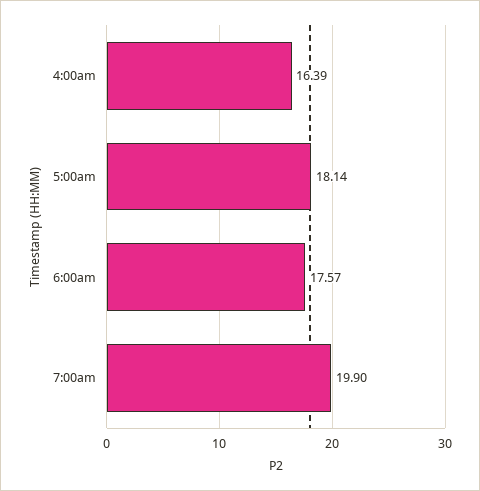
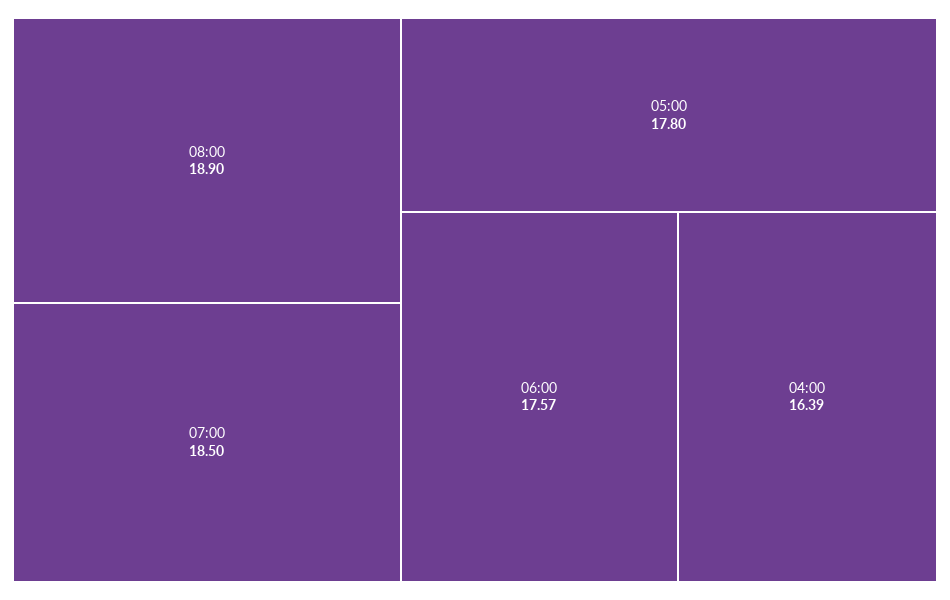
5:00am: 18.14 -> 17.8
7:00am: 19.9 -> 18.5
08:00: none -> 18.9

